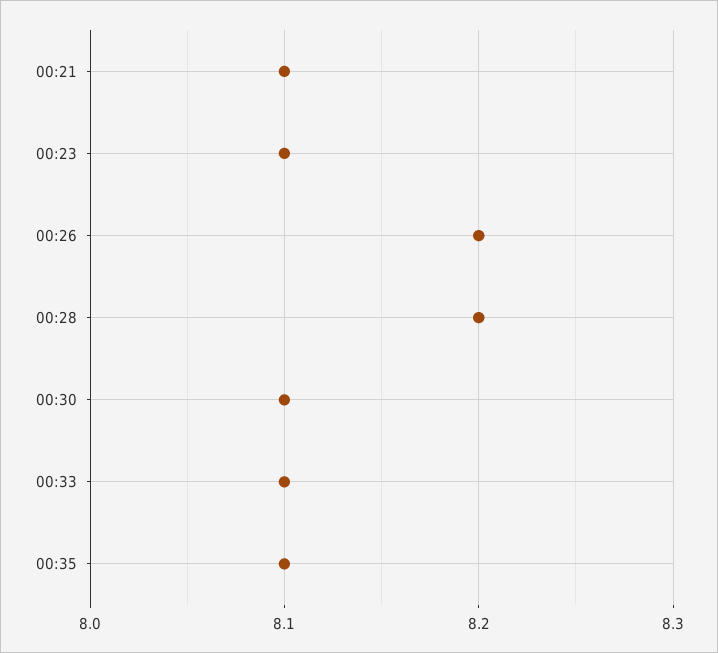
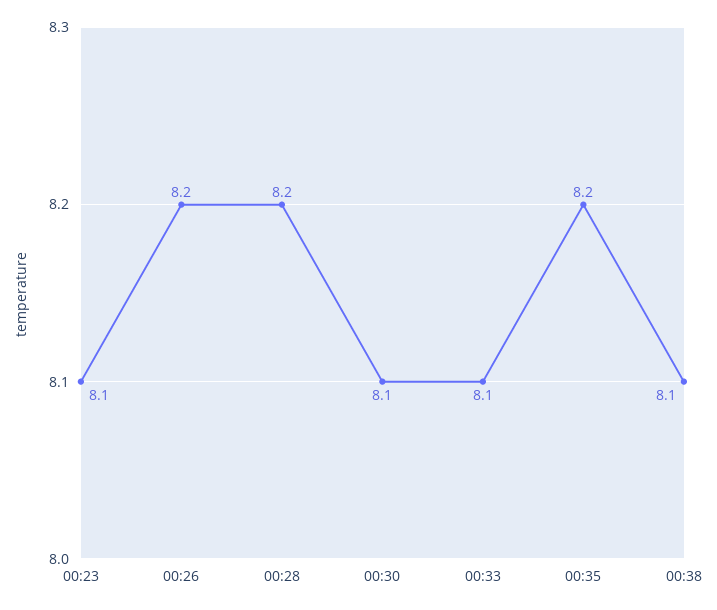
00:21: 8.1 -> none
00:35: 8.1 -> 8.2
00:38: none -> 8.1

